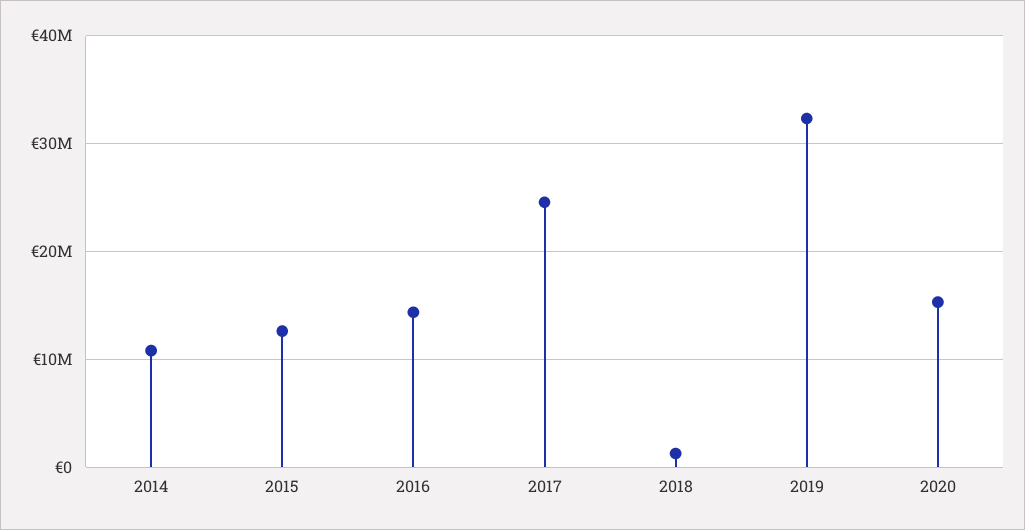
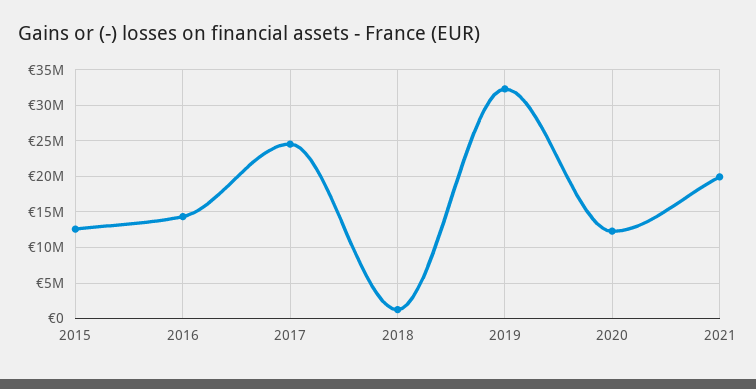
2014: 11000000 -> none
2020: 15000000 -> 12000000
2021: none -> 20000000

